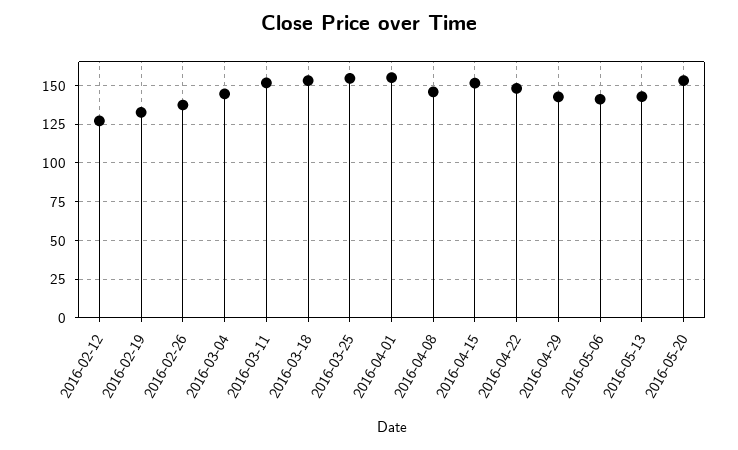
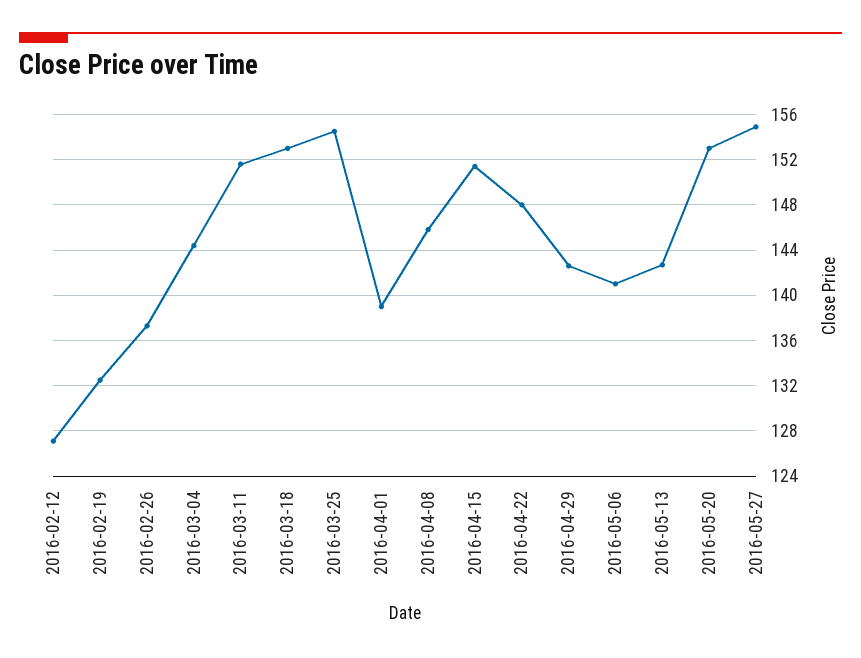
2016-04-01: 155 -> 139
2016-05-27: none -> 155

